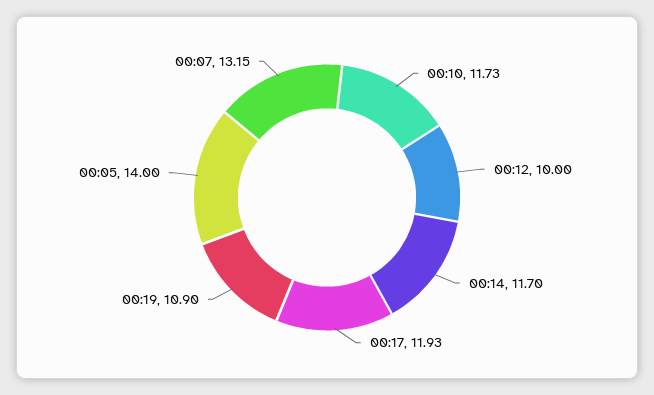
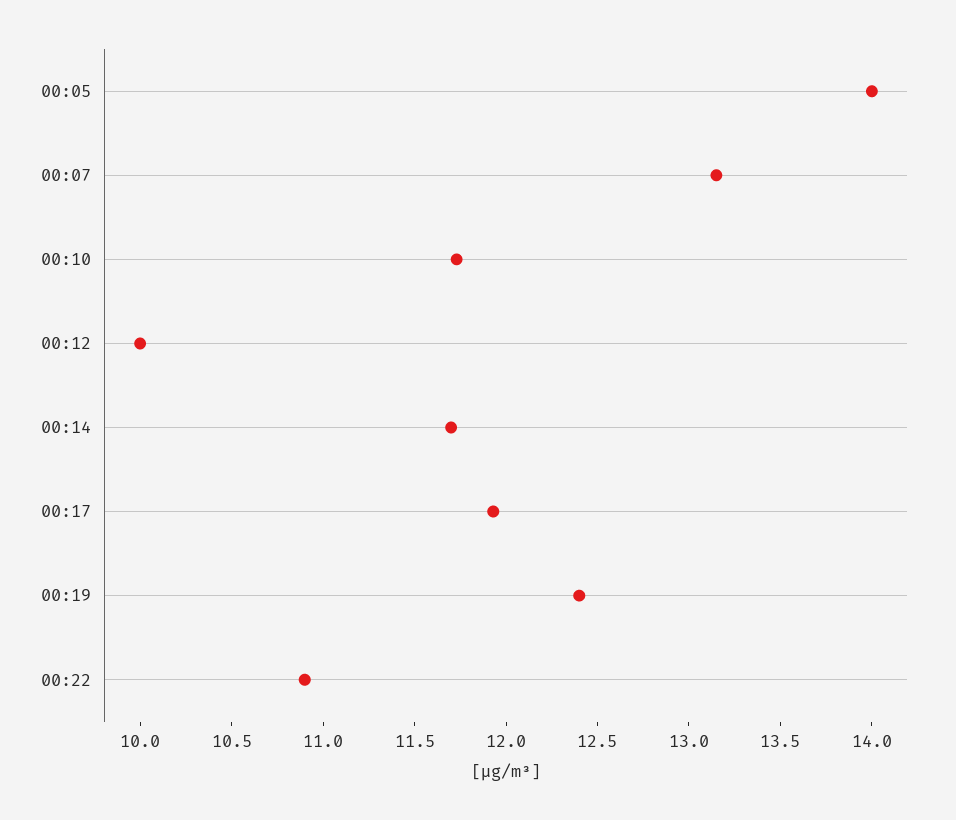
00:19: 10.9 -> 12.4
00:22: none -> 10.9

